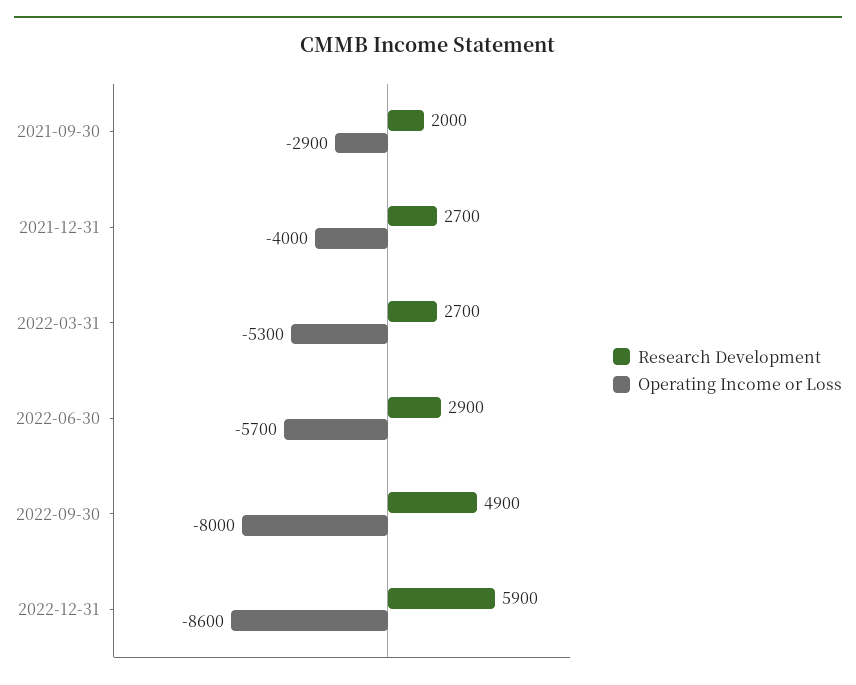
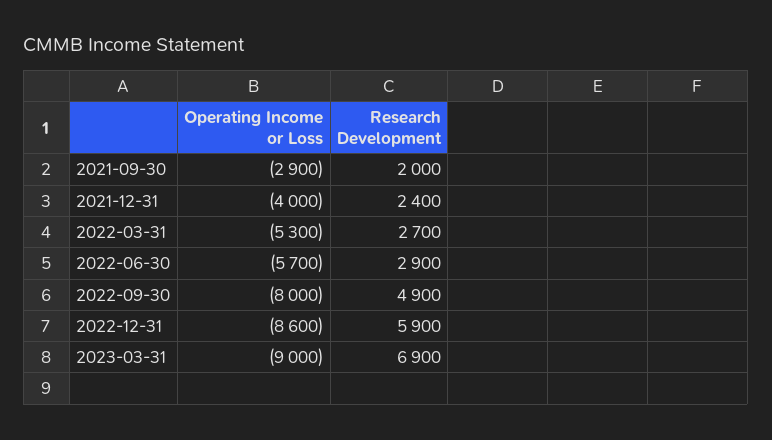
Research Development, 2021-12-31: 2700 -> 2400
Operating Income or Loss, 2023-03-31: none -> -9000
Research Development, 2023-03-31: none -> 6900

